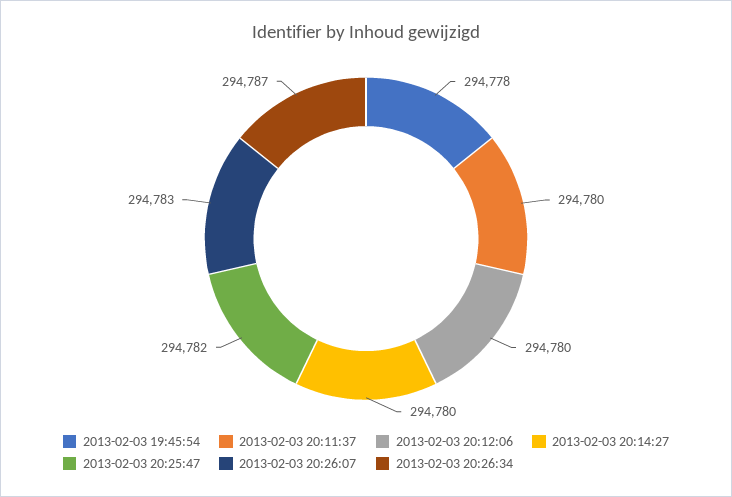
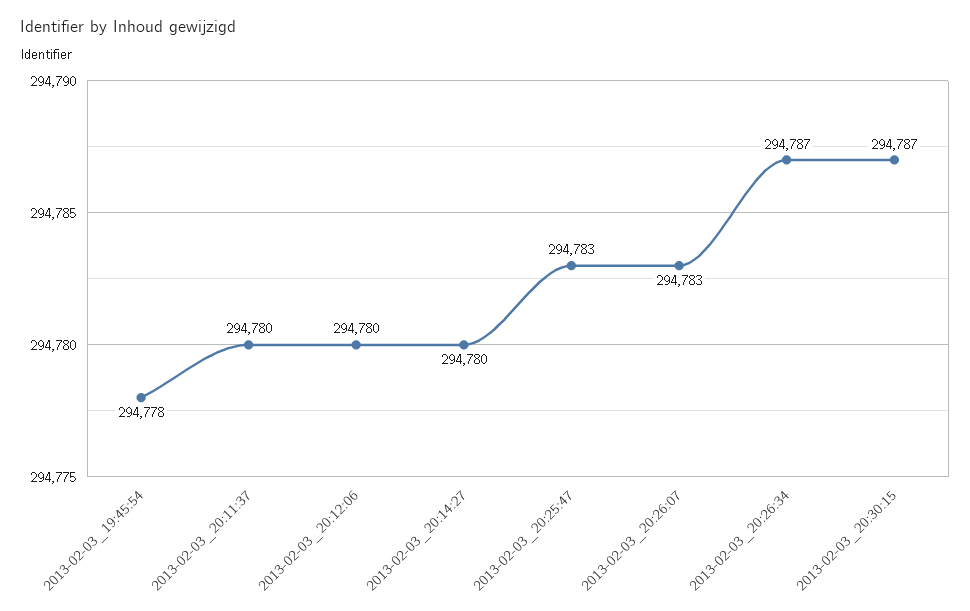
2013-02-03 20:25:47: 294782 -> 294783
2013-02-03_20:30:15: none -> 294787

